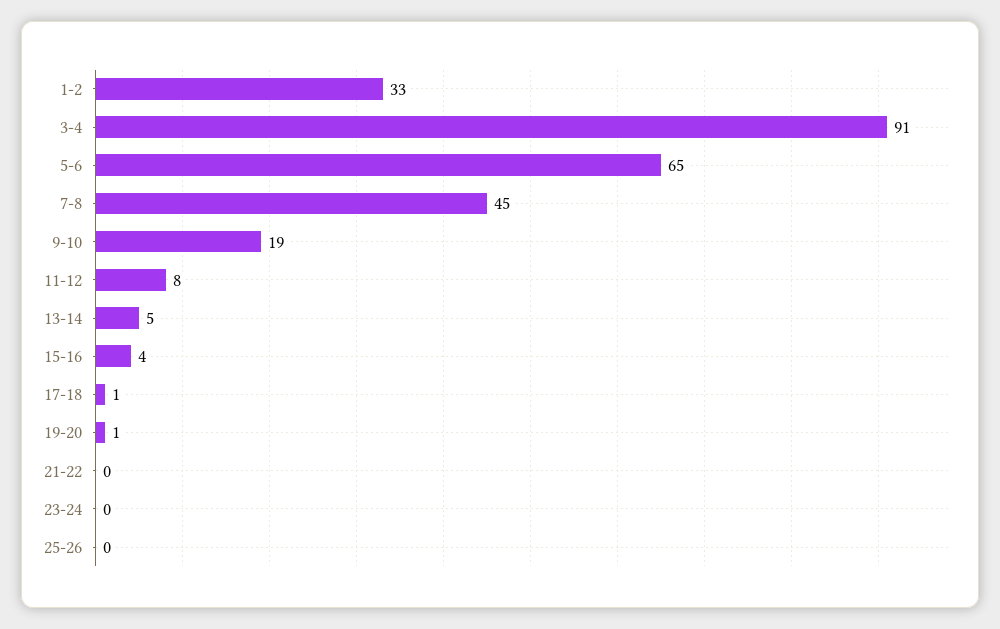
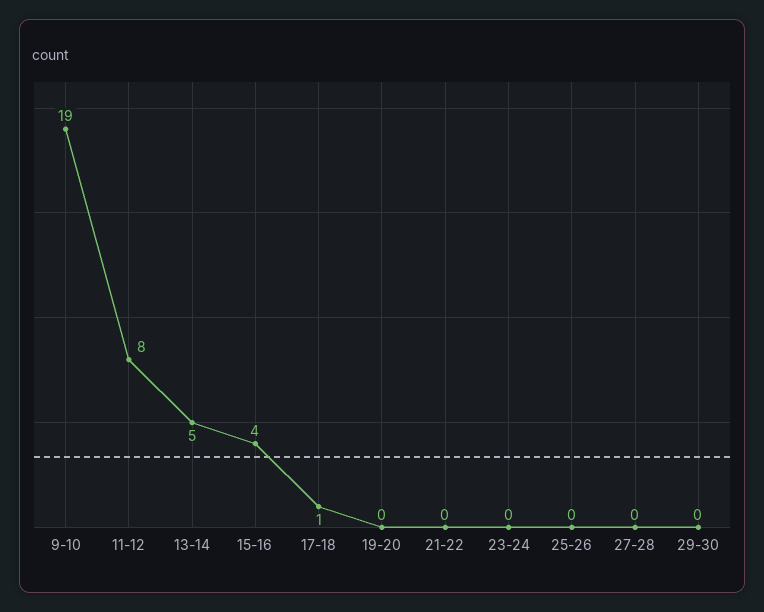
1-2: 33 -> none
3-4: 91 -> none
5-6: 65 -> none
7-8: 45 -> none
19-20: 1 -> 0
27-28: none -> 0
29-30: none -> 0

